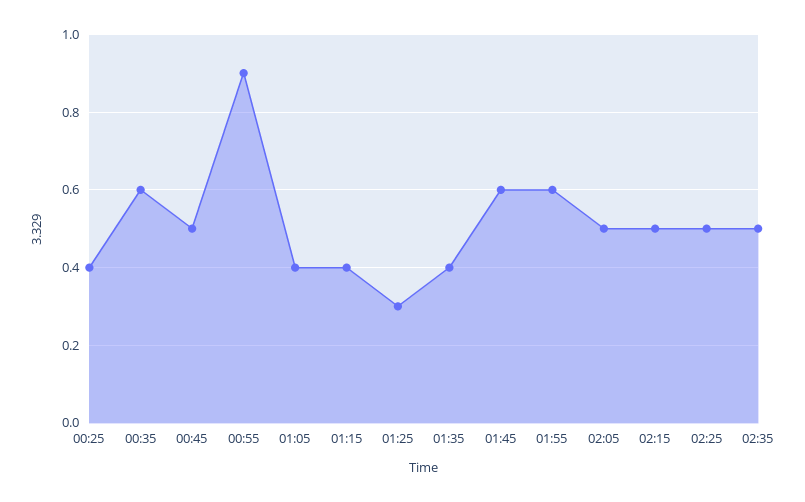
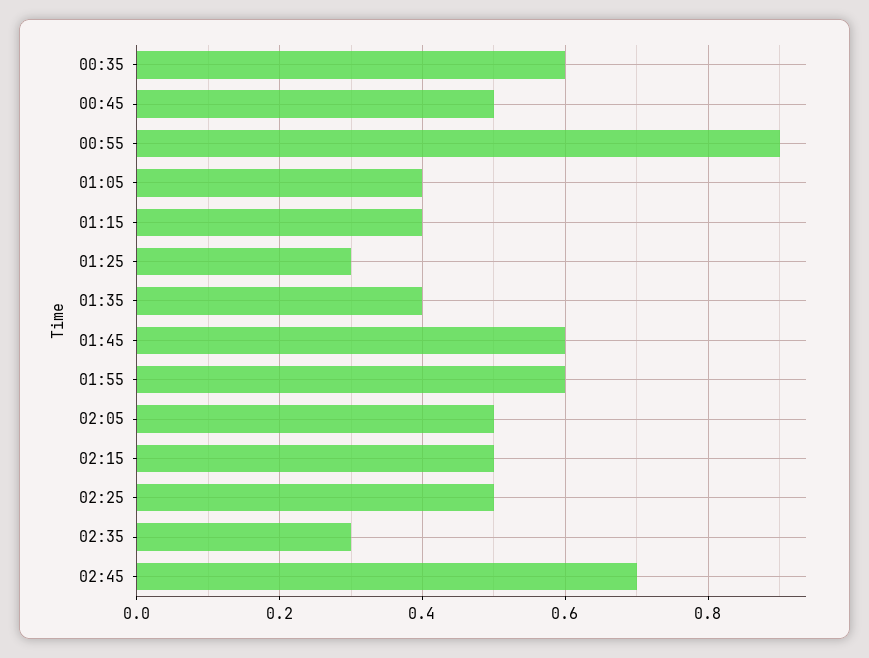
00:25: 0.4 -> none
02:35: 0.5 -> 0.3
02:45: none -> 0.7

